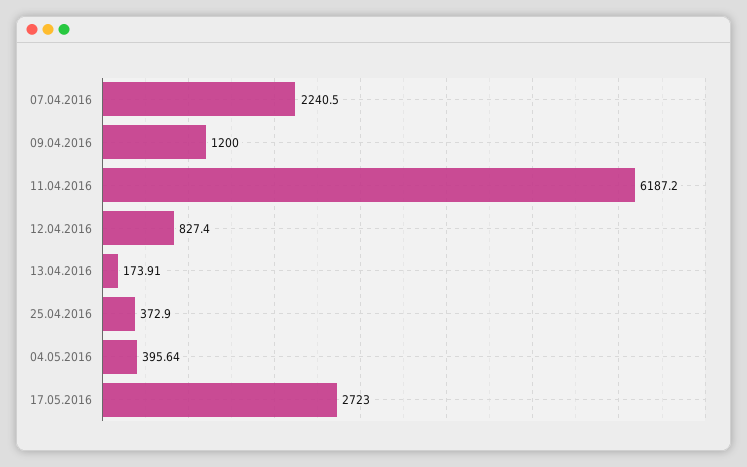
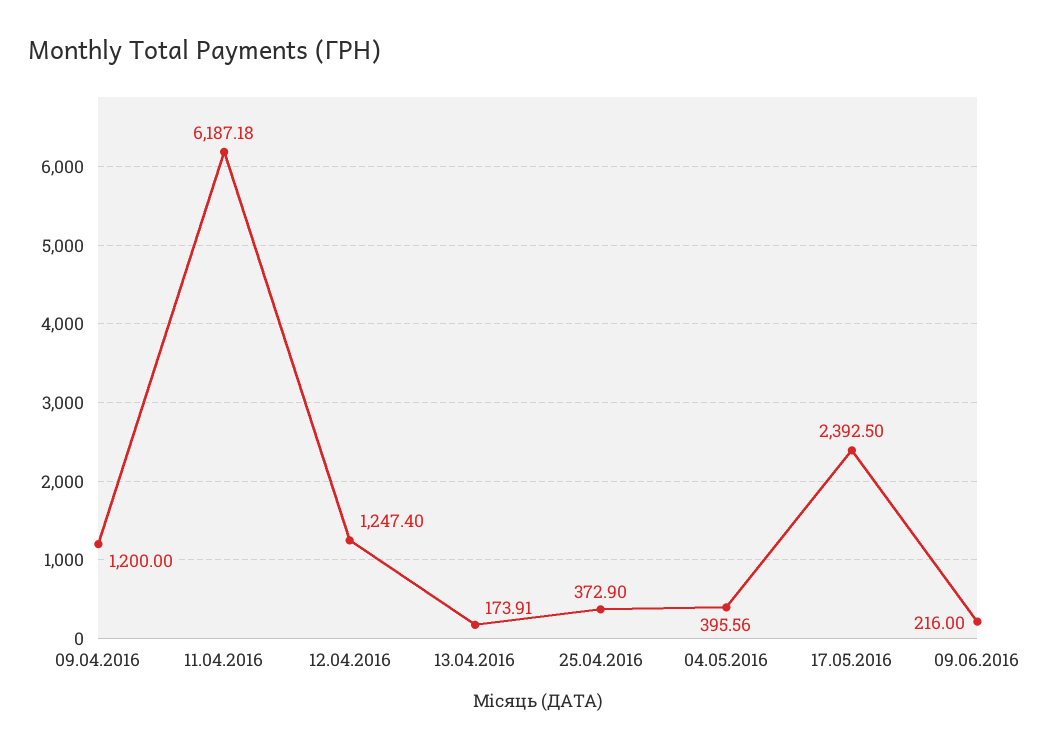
07.04.2016: 2240.5 -> none
11.04.2016: 6187.2 -> 6187.18
12.04.2016: 827.4 -> 1247.4
04.05.2016: 395.64 -> 395.56
17.05.2016: 2723 -> 2392.5
09.06.2016: none -> 216

